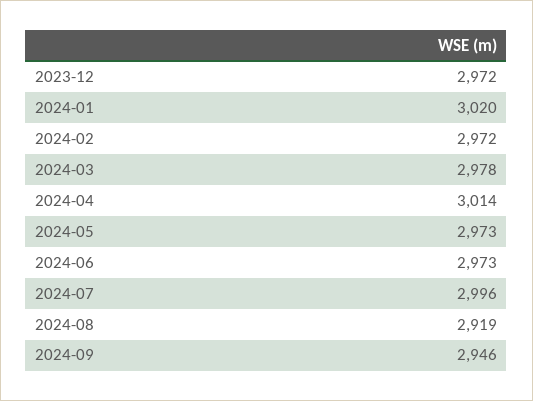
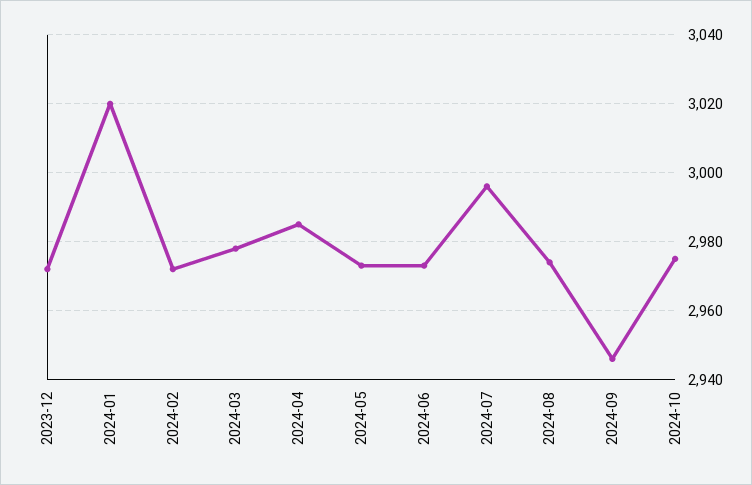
2024-04: 3014 -> 2985
2024-08: 2919 -> 2975
2024-10: none -> 2975

